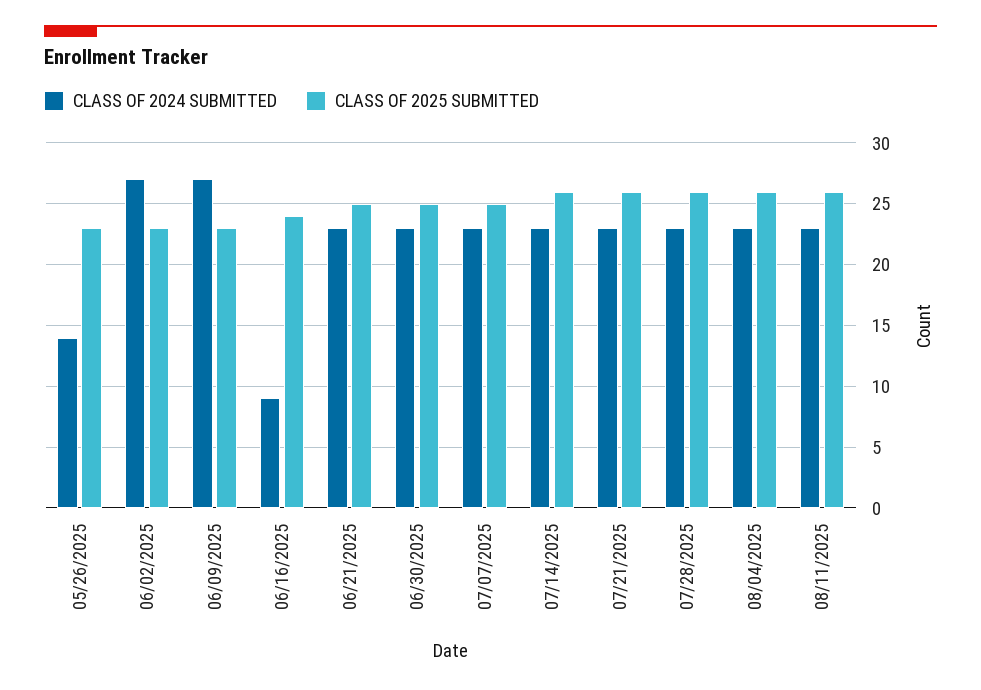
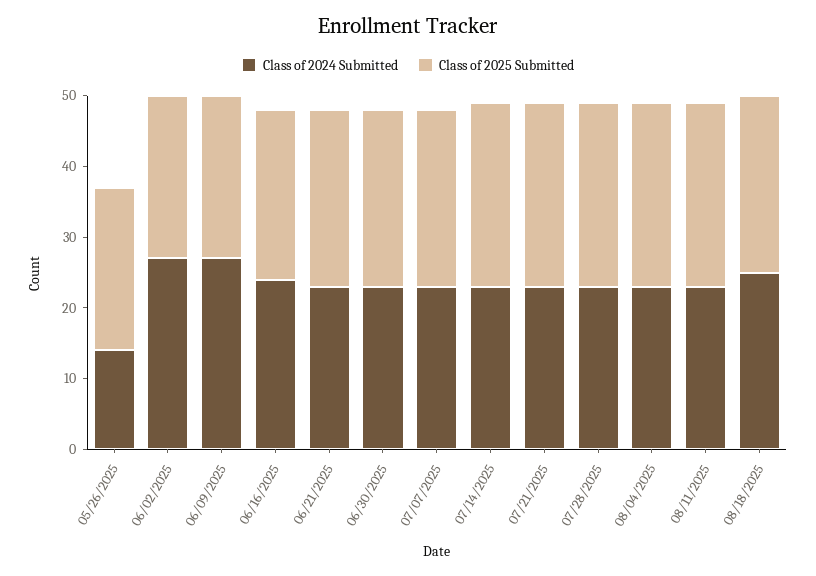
CLASS OF 2024 SUBMITTED, 06/16/2025: 9 -> 25
CLASS OF 2024 SUBMITTED, 08/18/2025: none -> 25
CLASS OF 2025 SUBMITTED, 08/18/2025: none -> 25

